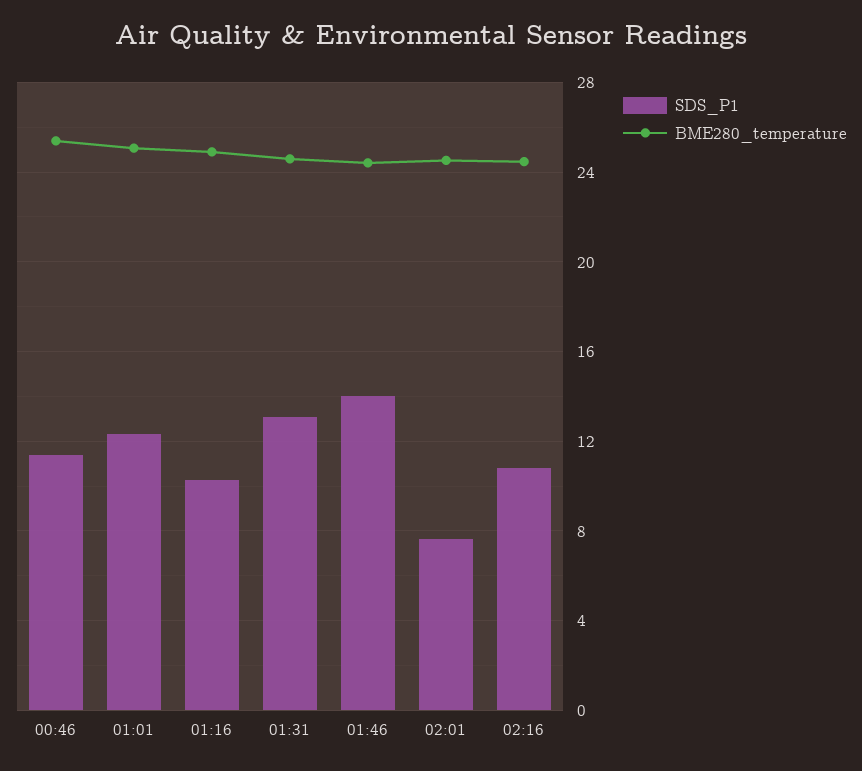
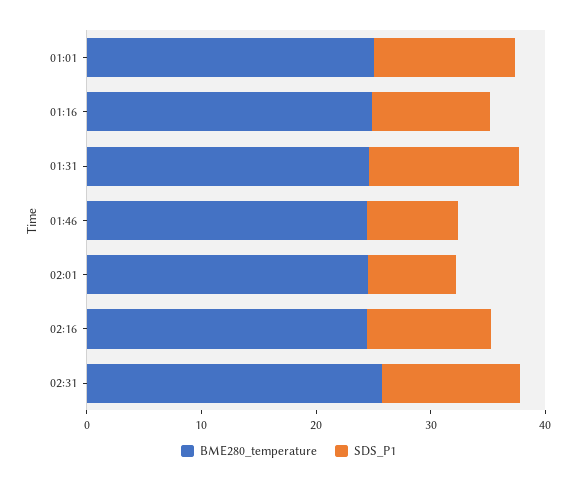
SDS_P1, 00:46: 11.5 -> none
BME280_temperature, 00:46: 25.5 -> none
SDS_P1, 01:46: 14 -> 8
BME280_temperature, 02:31: none -> 26
SDS_P1, 02:31: none -> 12

